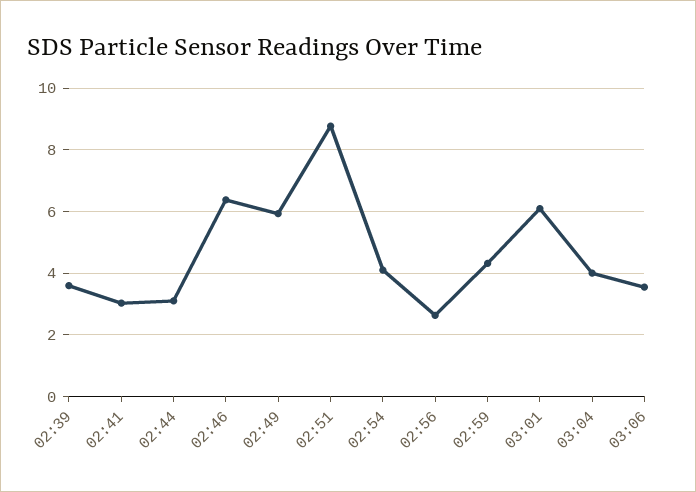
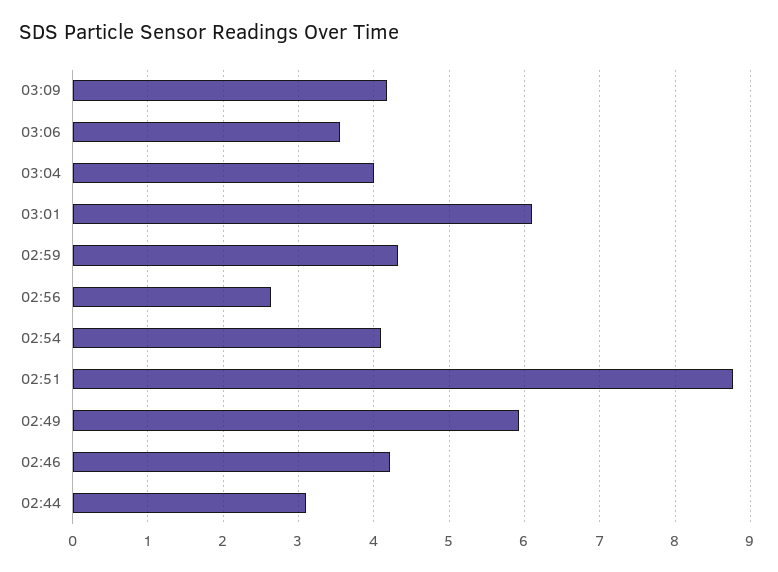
02:39: 3.6 -> none
02:41: 3 -> none
02:46: 6.4 -> 4.2
03:09: none -> 4.2

